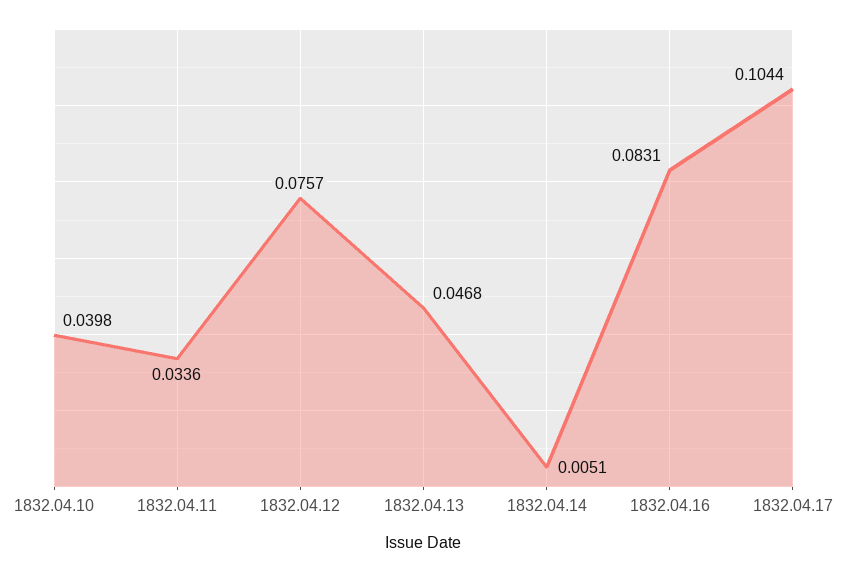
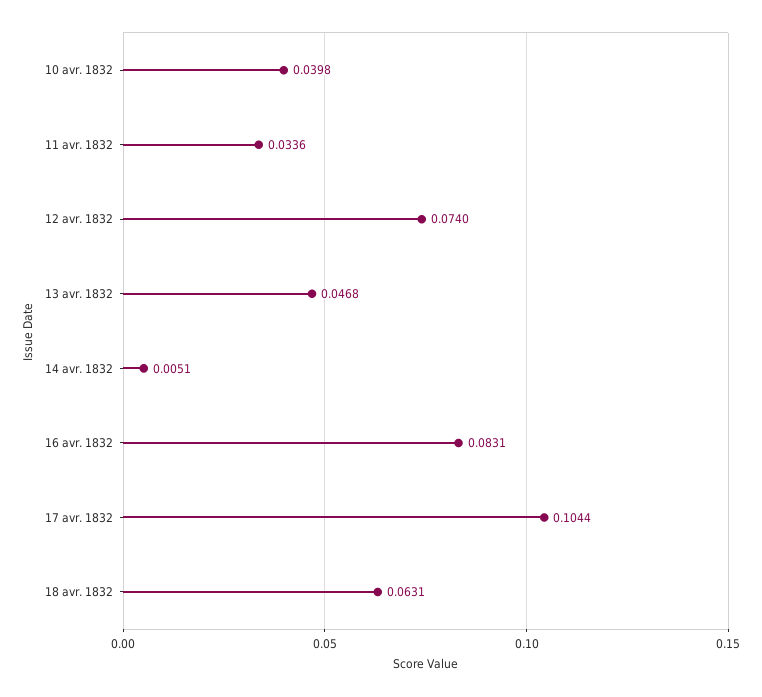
1832.04.12: 0.0757 -> 0.074
18 avr. 1832: none -> 0.0631

